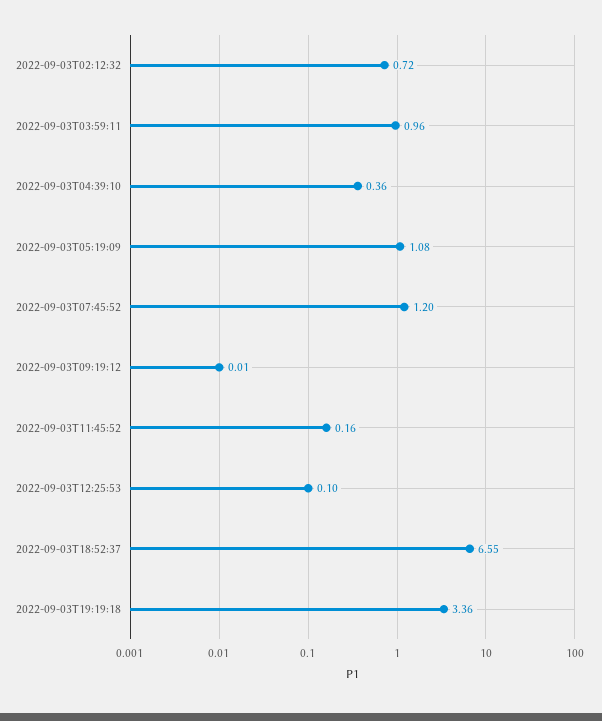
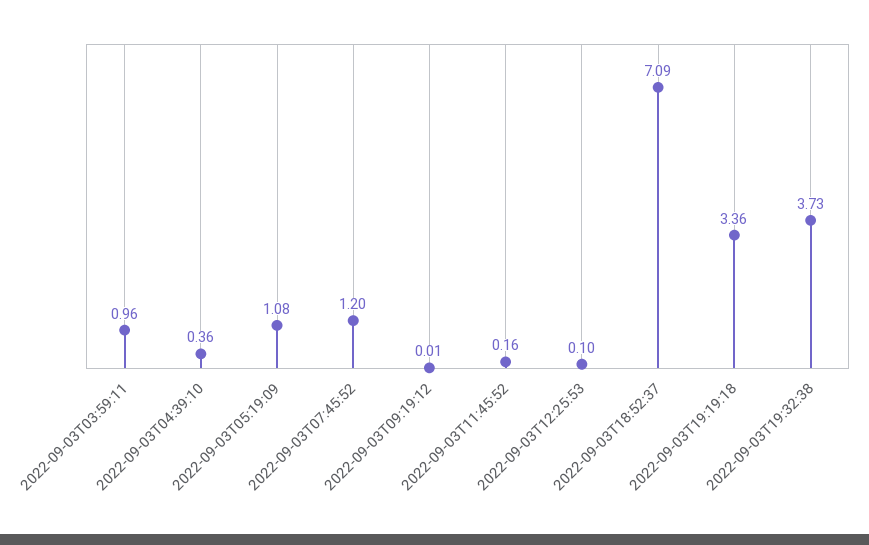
2022-09-03T02:12:32: 0.72 -> none
2022-09-03T18:52:37: 6.55 -> 7.09
2022-09-03T19:32:38: none -> 3.73

